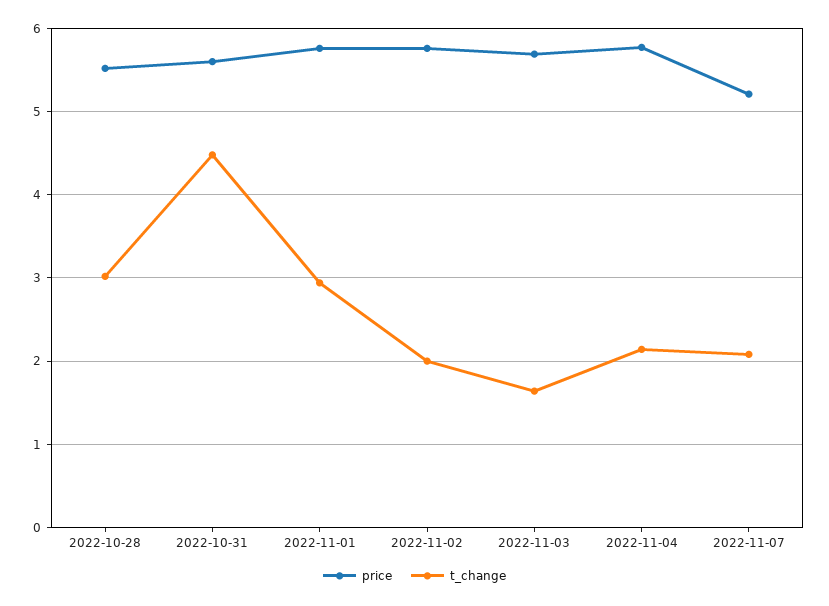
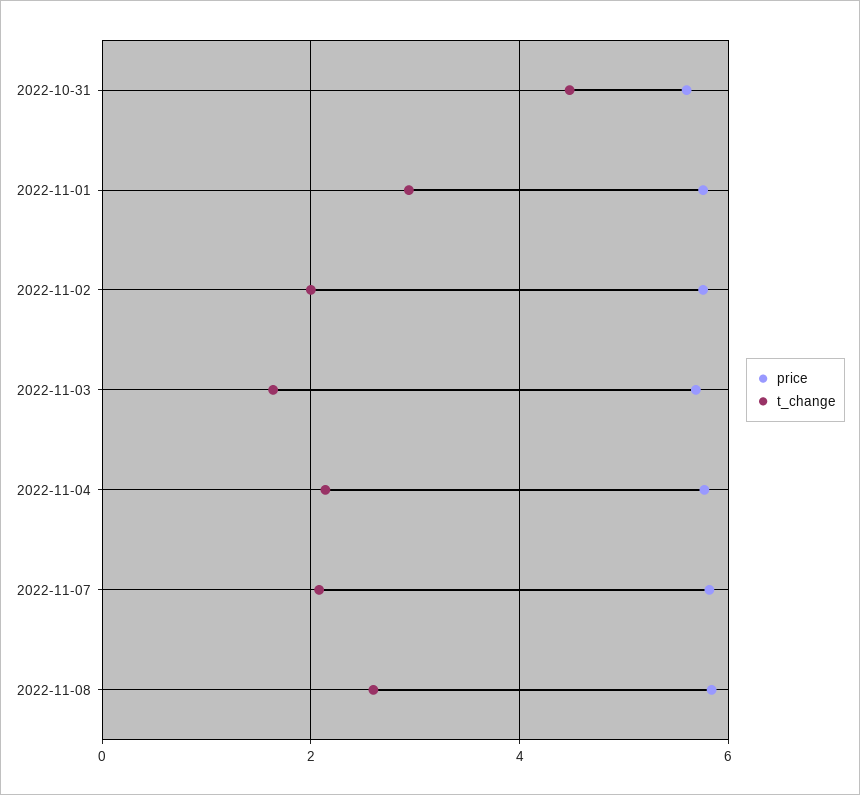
price, 2022-10-28: 5.5 -> none
t_change, 2022-10-28: 3 -> none
price, 2022-11-07: 5.2 -> 5.8
price, 2022-11-08: none -> 5.8
t_change, 2022-11-08: none -> 2.6

